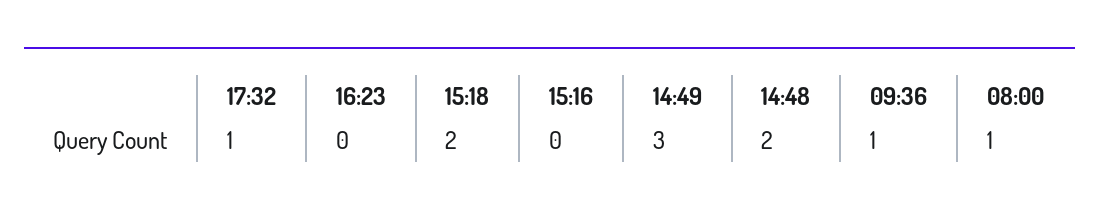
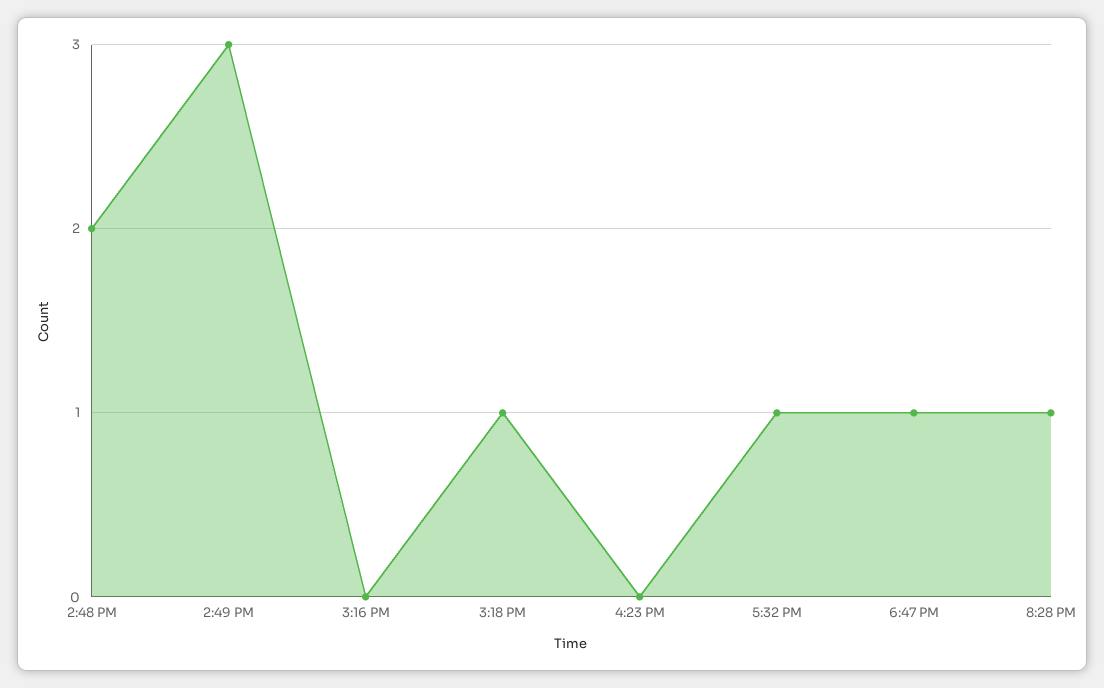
15:18: 2 -> 1
09:36: 1 -> none
08:00: 1 -> none
6:47 PM: none -> 1
8:28 PM: none -> 1

